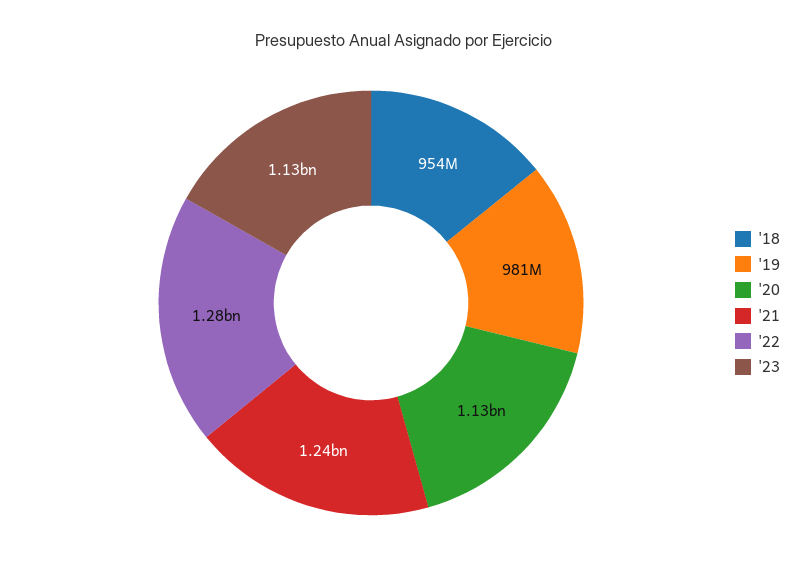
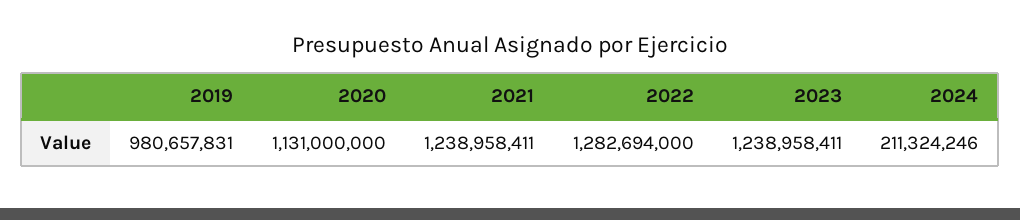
'18: 954000000 -> none
'23: 1130000000 -> 1238958411
2024: none -> 211324246

